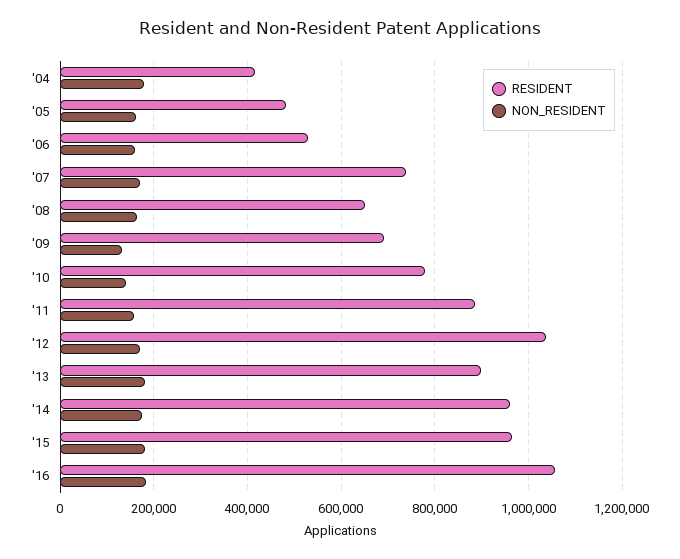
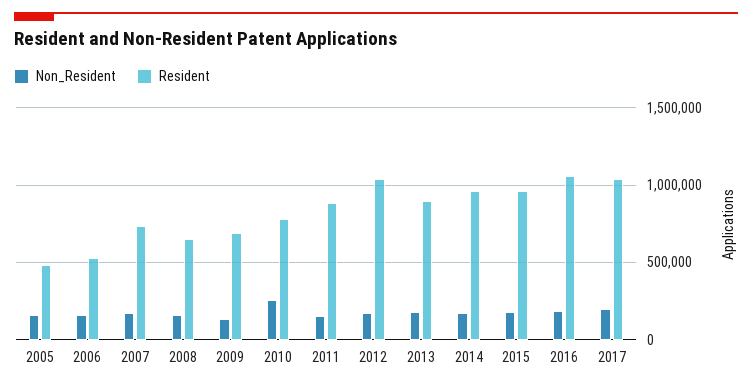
RESIDENT, '04: 420000 -> none
NON_RESIDENT, '04: 180000 -> none
NON_RESIDENT, '10: 140000 -> 250000
NON_RESIDENT, 2017: none -> 200000
RESIDENT, 2017: none -> 1050000

